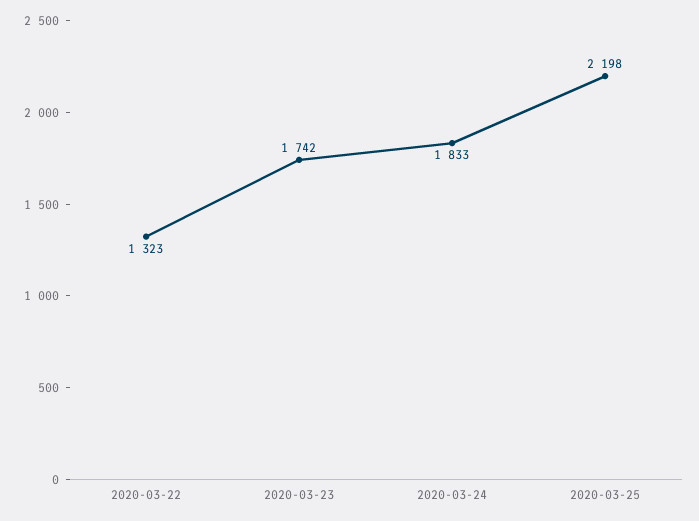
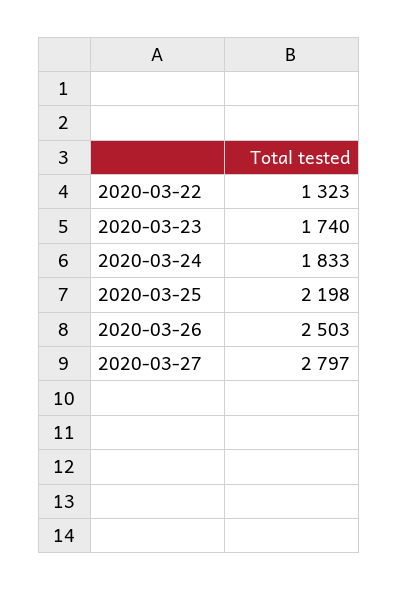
2020-03-23: 1742 -> 1740
2020-03-26: none -> 2503
2020-03-27: none -> 2797

